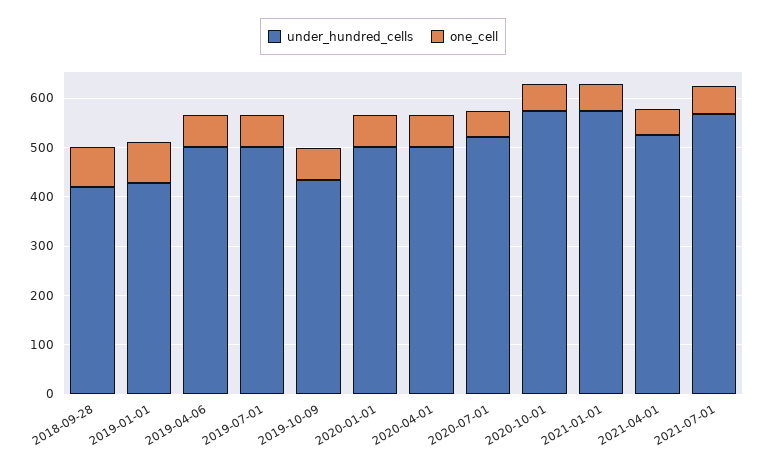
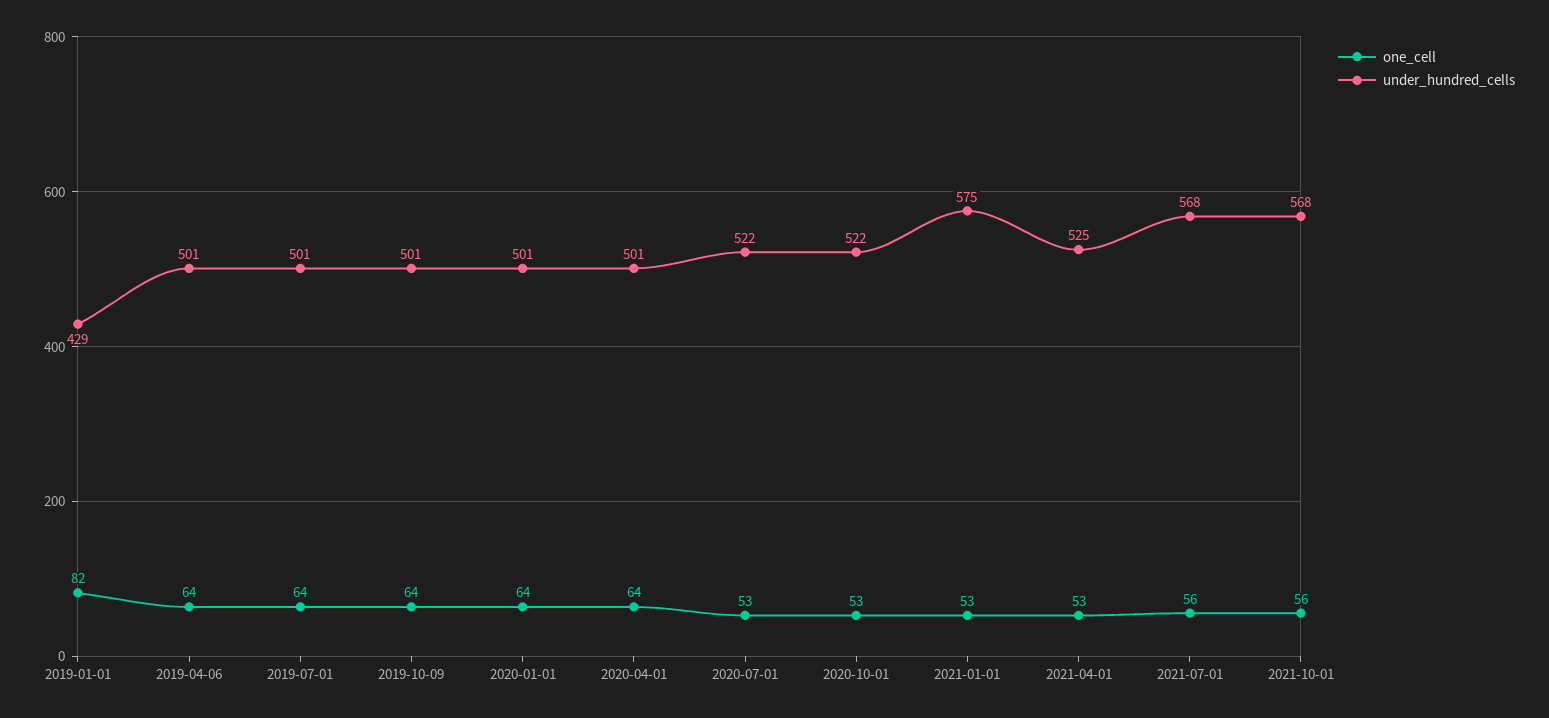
under_hundred_cells, 2018-09-28: 420 -> none
one_cell, 2018-09-28: 80 -> none
under_hundred_cells, 2019-10-09: 440 -> 501
under_hundred_cells, 2020-10-01: 580 -> 522
one_cell, 2021-10-01: none -> 56
under_hundred_cells, 2021-10-01: none -> 568

